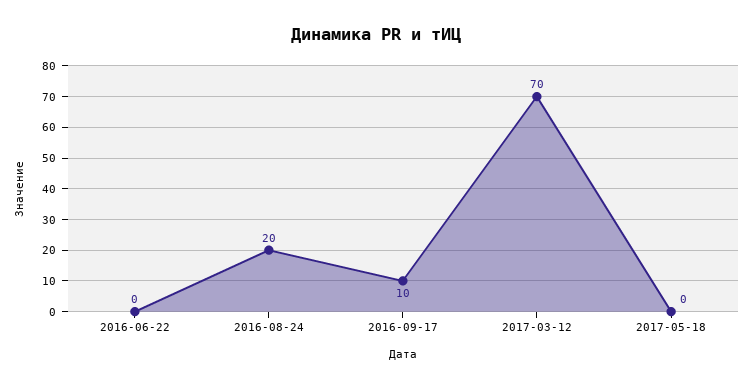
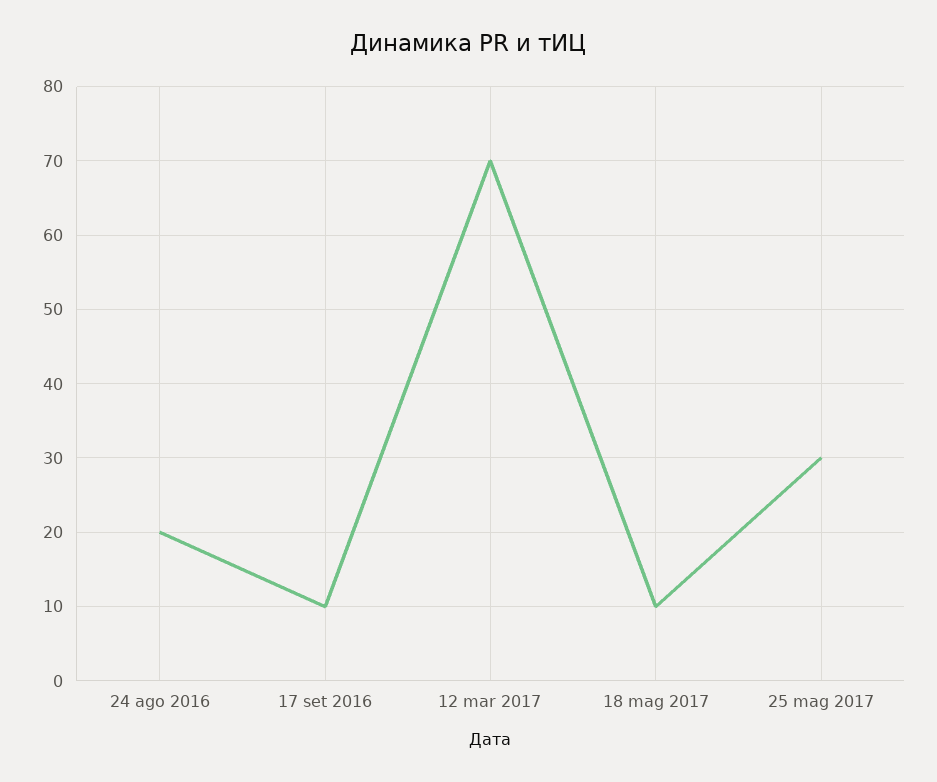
2016-06-22: 0 -> none
2017-05-18: 0 -> 10
25 mag 2017: none -> 30

